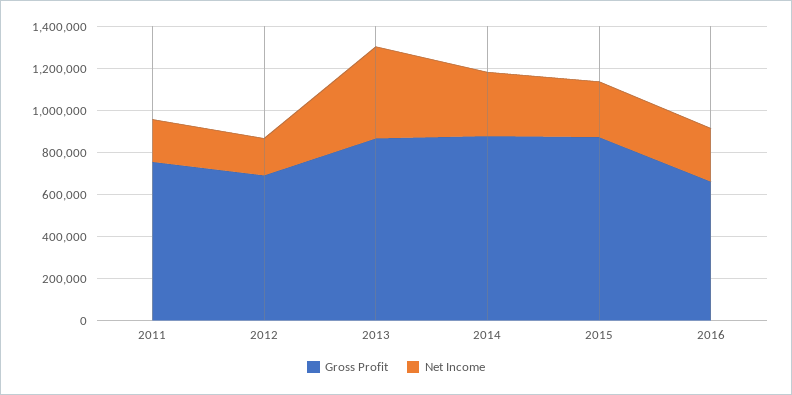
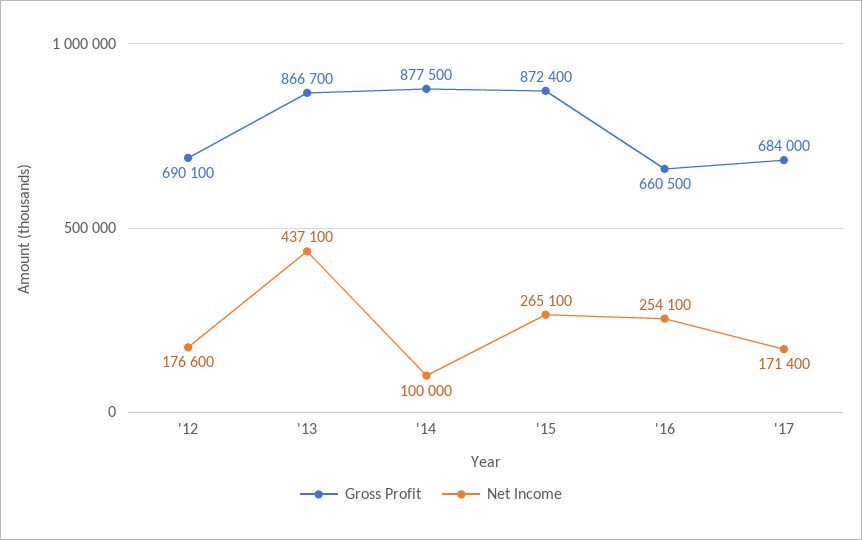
Gross Profit, 2011: 750000 -> none
Net Income, 2011: 200000 -> none
Net Income, 2014: 300000 -> 100000
Gross Profit, '17: none -> 684000
Net Income, '17: none -> 171400

